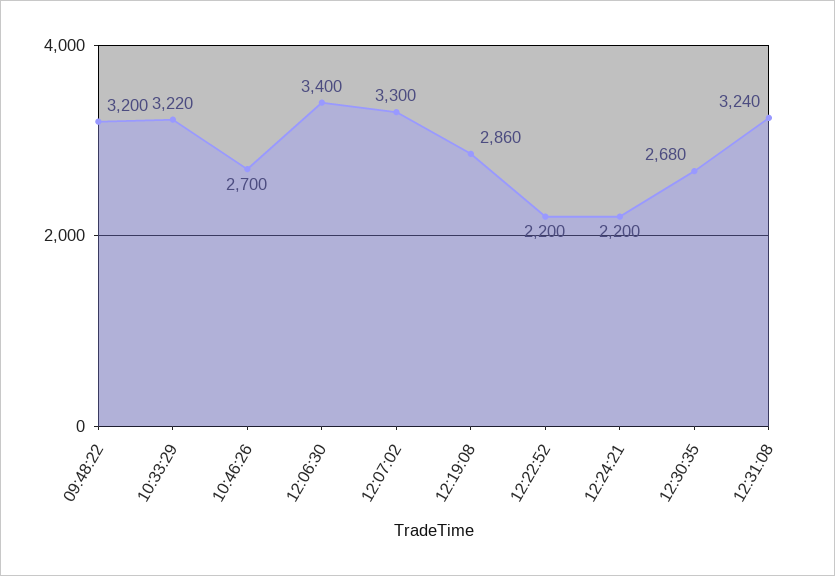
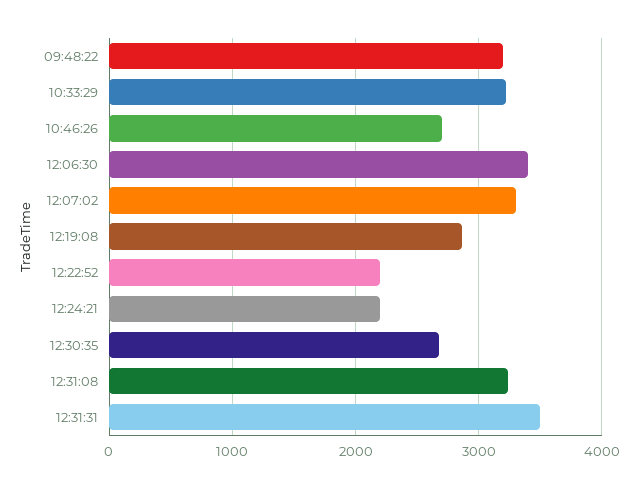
12:31:31: none -> 3500

